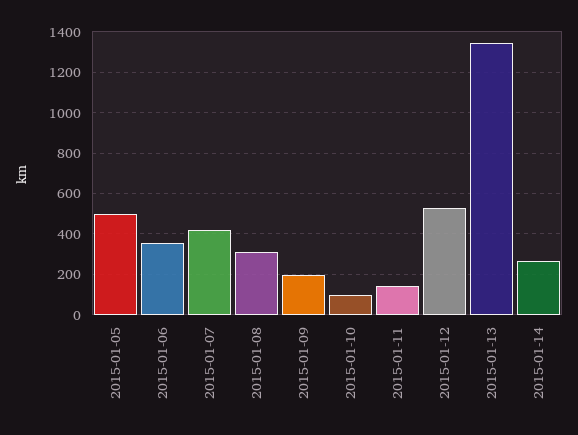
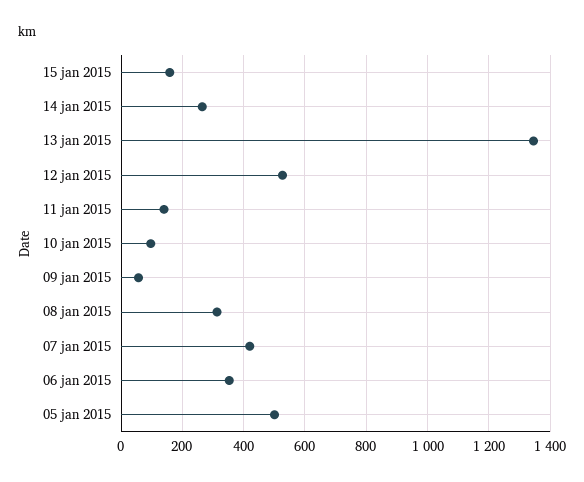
2015-01-09: 200 -> 60
15 jan 2015: none -> 160

